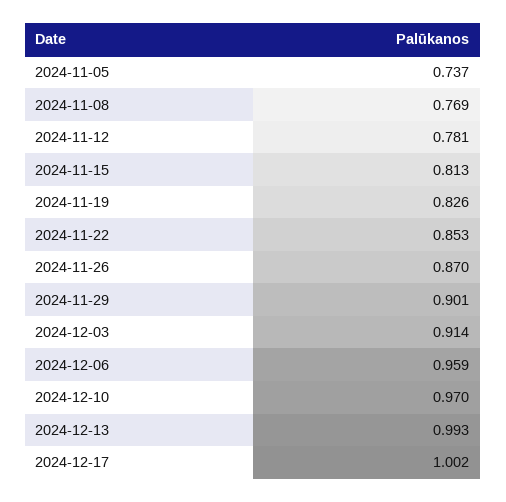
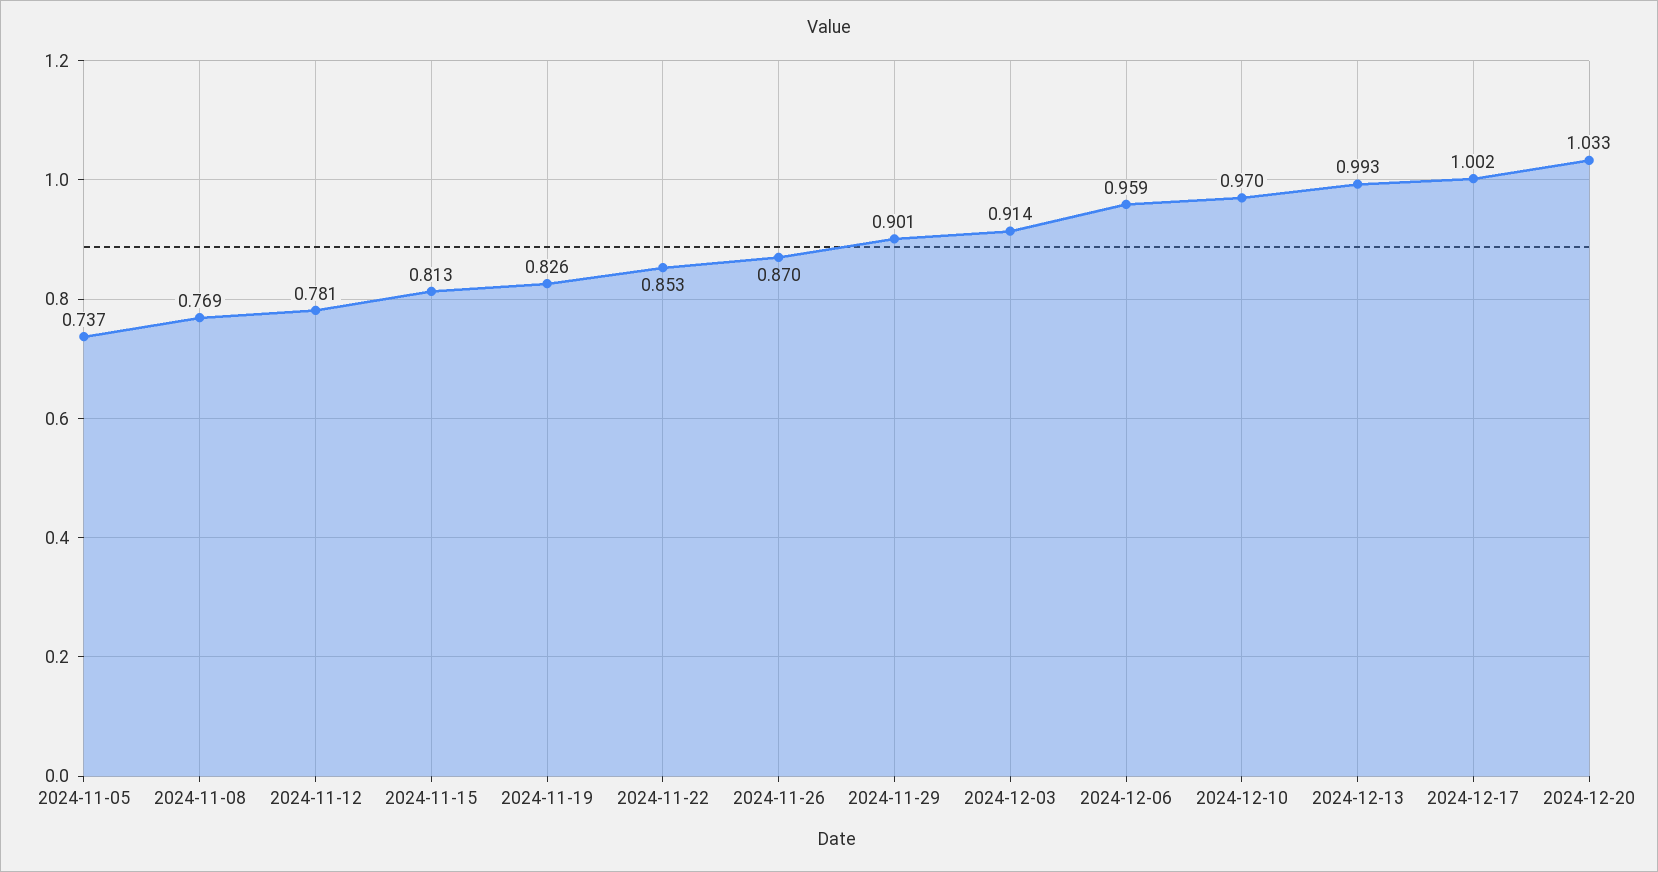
2024-12-20: none -> 1.033

